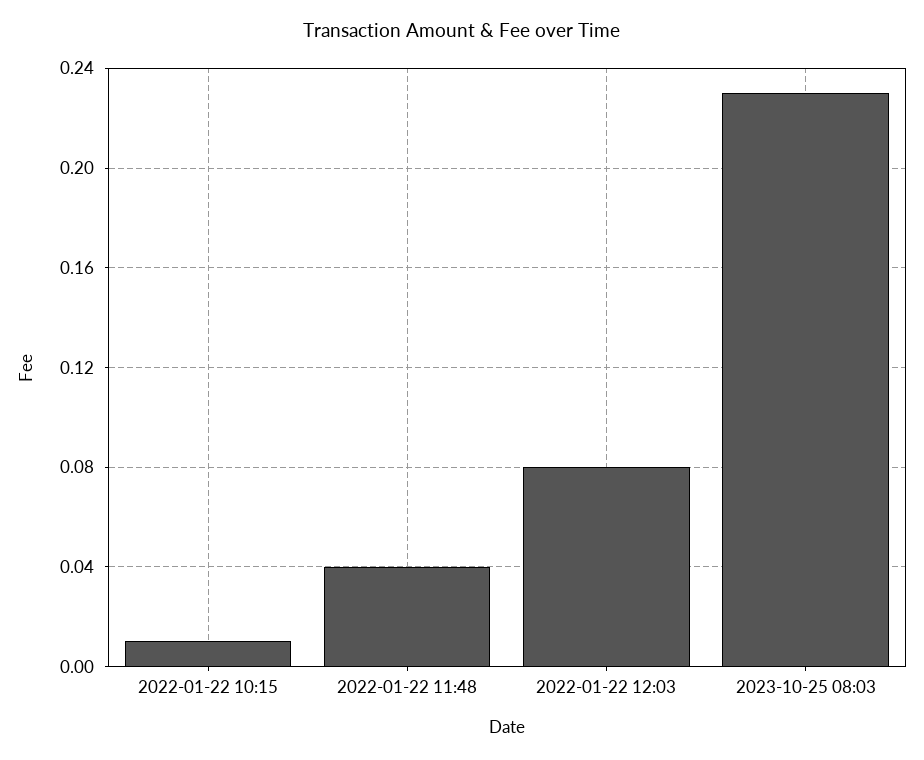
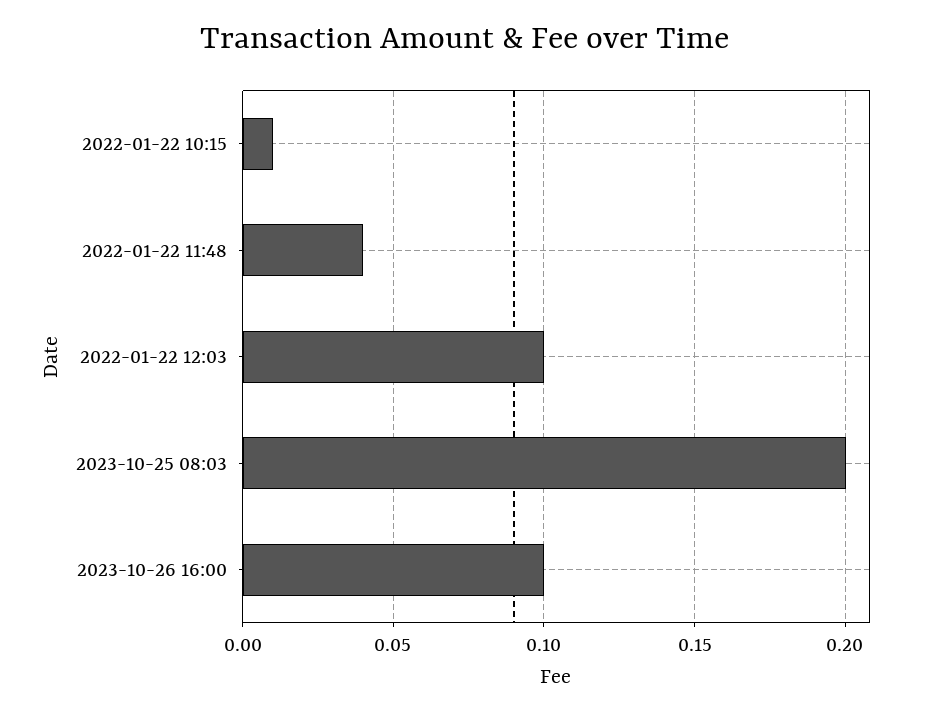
2022-01-22 12:03: 0.08 -> 0.1
2023-10-25 08:03: 0.23 -> 0.2
2023-10-26 16:00: none -> 0.1

